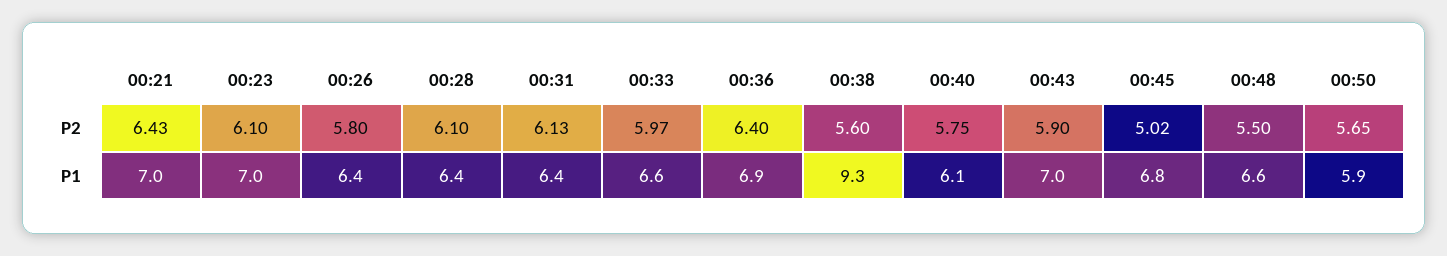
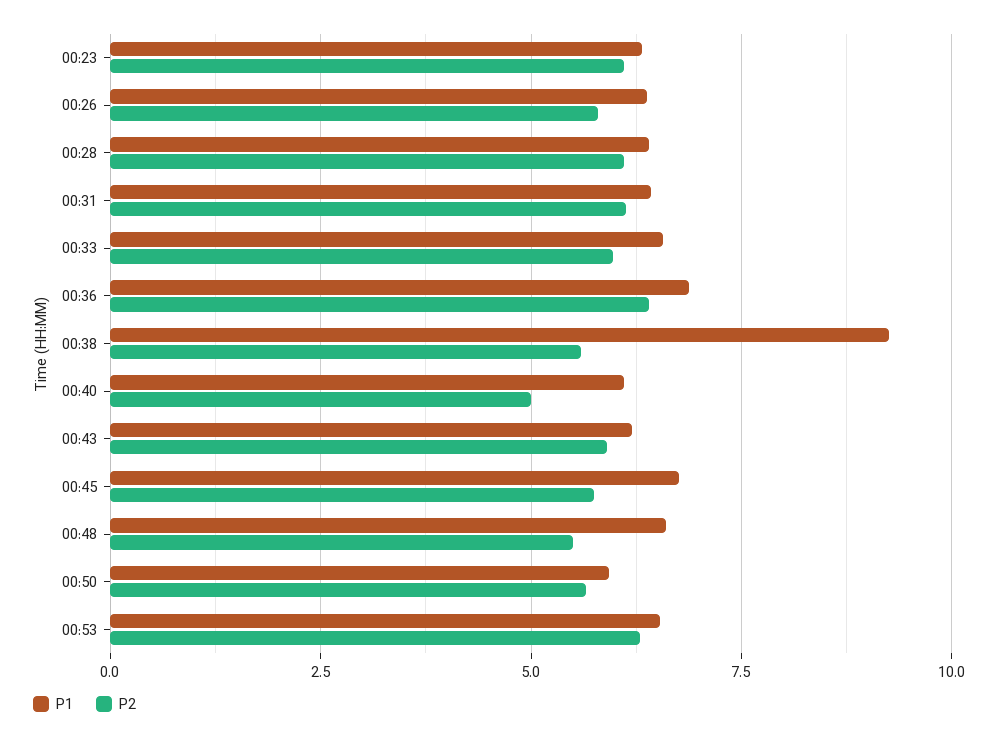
P2, 00:21: 6.43 -> none
P2, 00:40: 5.75 -> 5
P2, 00:45: 5.02 -> 5.75
P1, 00:21: 7 -> none
P1, 00:23: 7 -> 6.25
P1, 00:43: 7 -> 6.25
P1, 00:53: none -> 6.5
P2, 00:53: none -> 6.25

